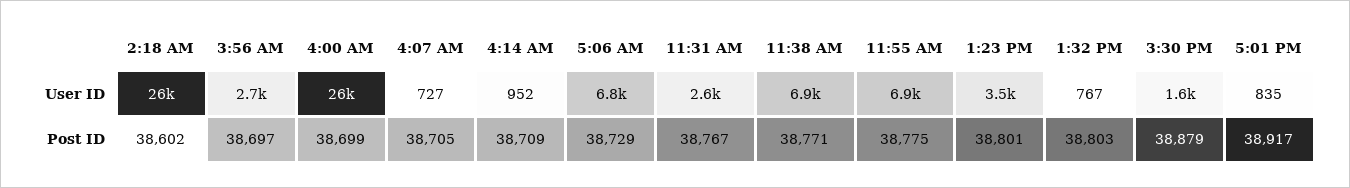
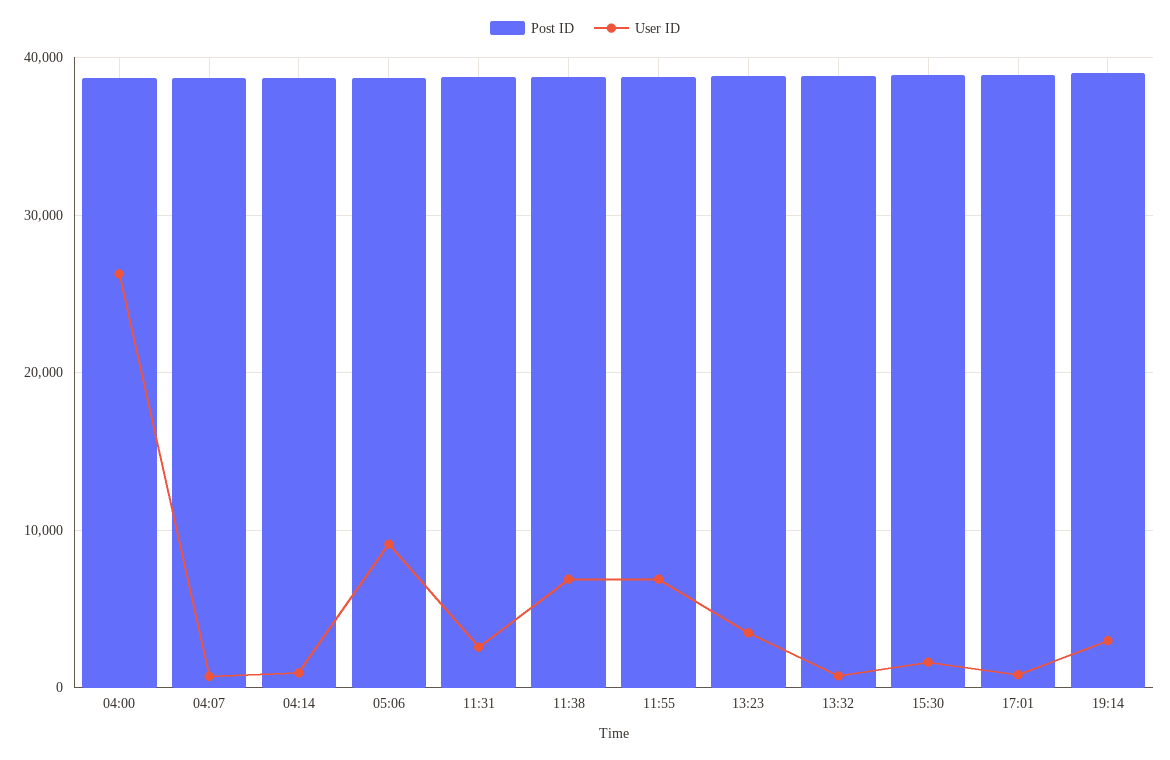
User ID, 2:18 AM: 26000 -> none
User ID, 3:56 AM: 2700 -> none
User ID, 5:06 AM: 6800 -> 9000
Post ID, 2:18 AM: 38602 -> none
Post ID, 3:56 AM: 38697 -> none
Post ID, 19:14: none -> 39000
User ID, 19:14: none -> 3000

